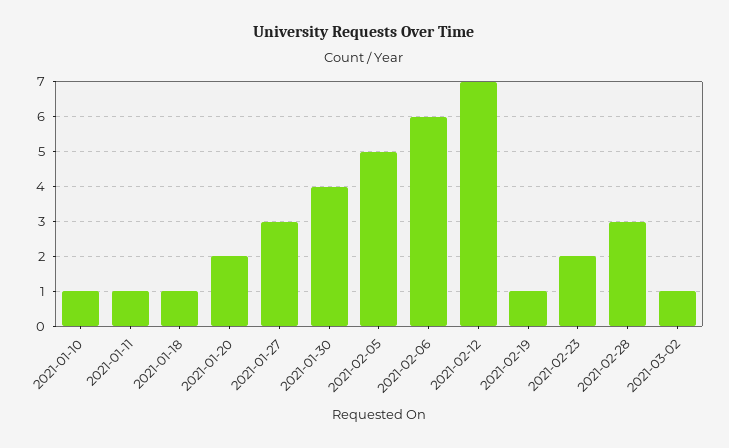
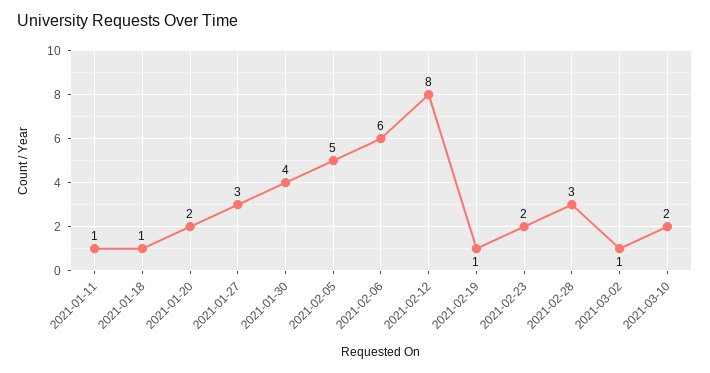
2021-01-10: 1 -> none
2021-02-12: 7 -> 8
2021-03-10: none -> 2

